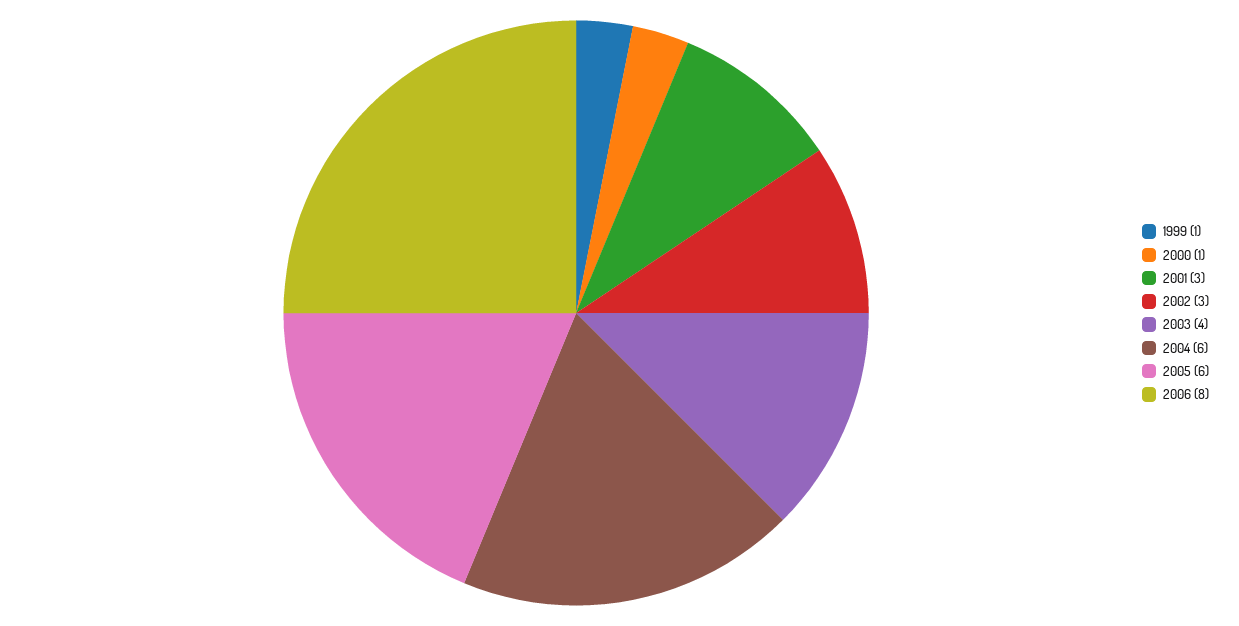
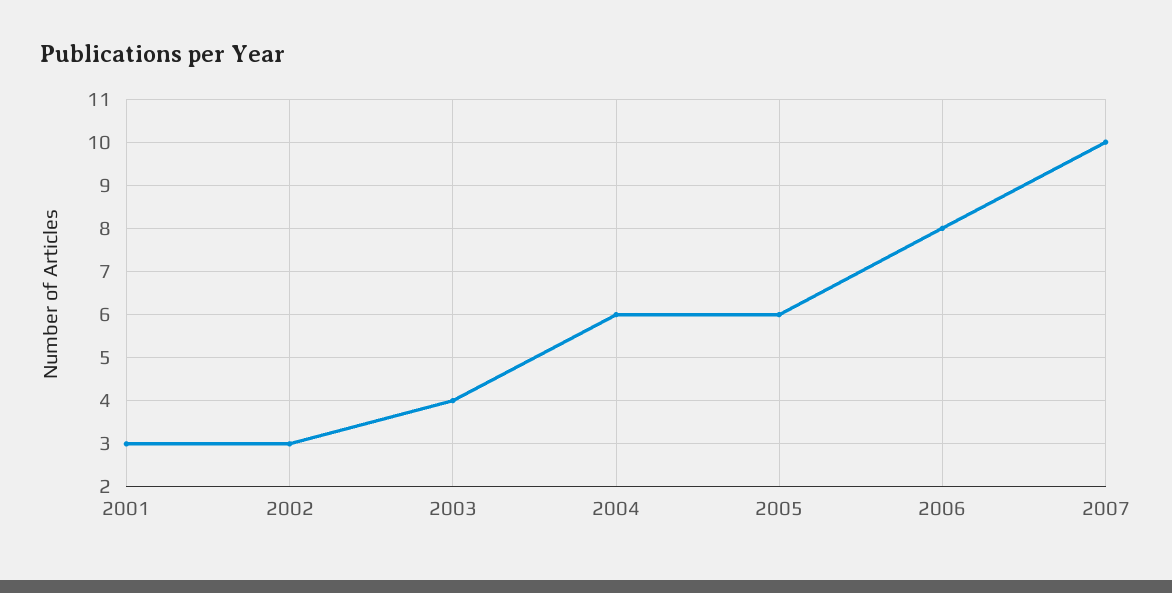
1999: 1 -> none
2000: 1 -> none
2007: none -> 10

